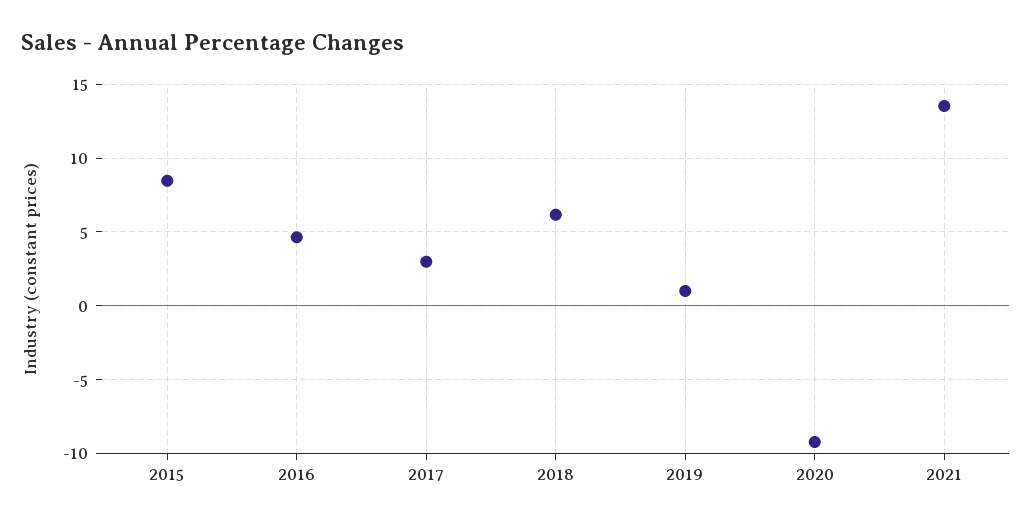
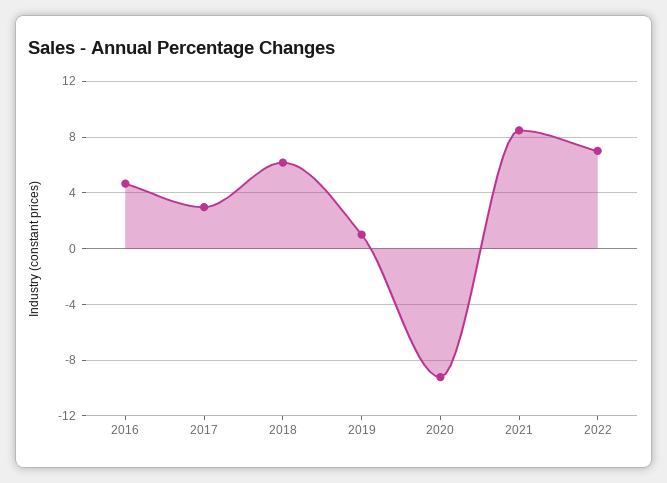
2015: 8.5 -> none
2021: 13.5 -> 8.5
2022: none -> 7

